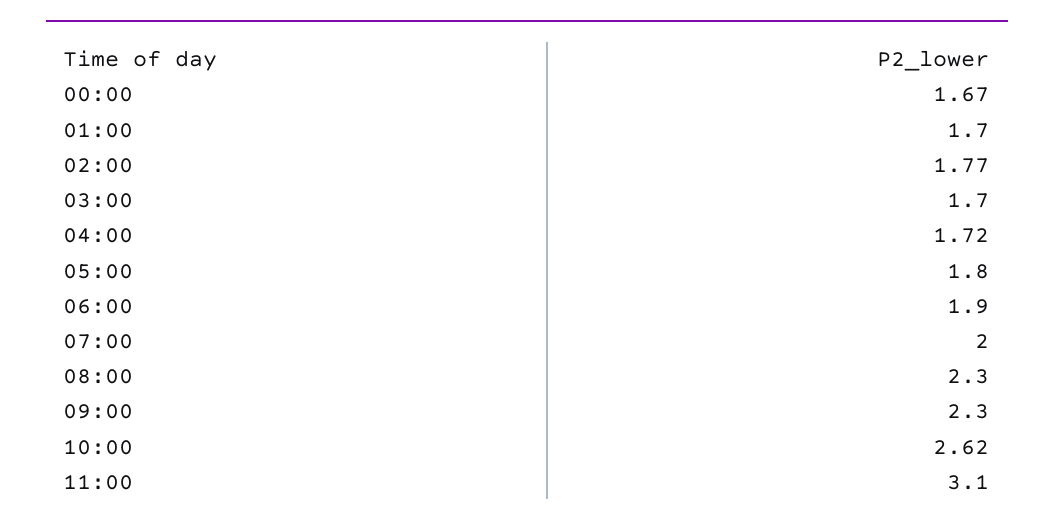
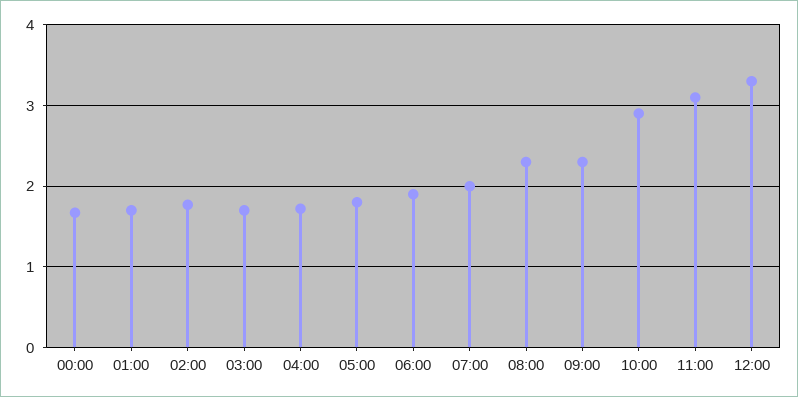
10:00: 2.62 -> 2.9
12:00: none -> 3.3

